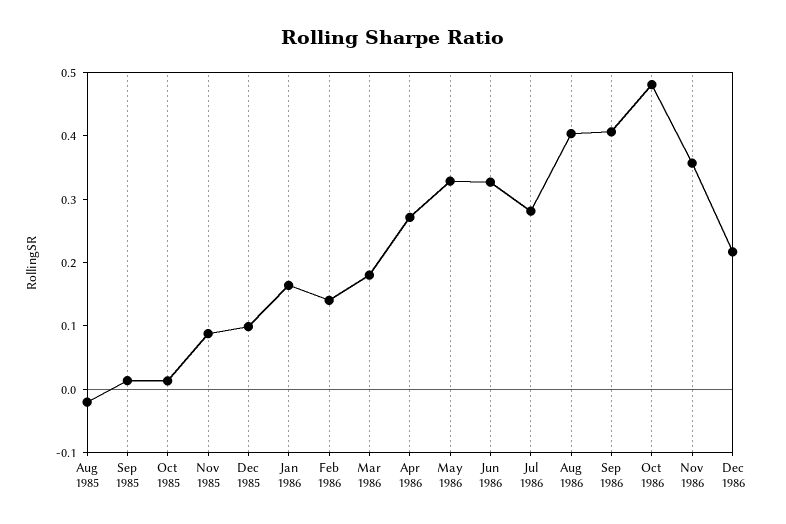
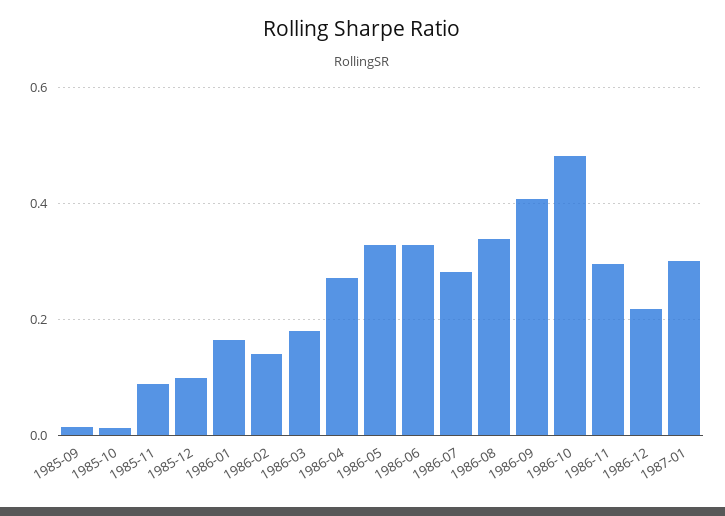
Aug 1985: -0.02 -> none
Aug 1986: 0.4 -> 0.34
Nov 1986: 0.36 -> 0.3
1987-01: none -> 0.3

